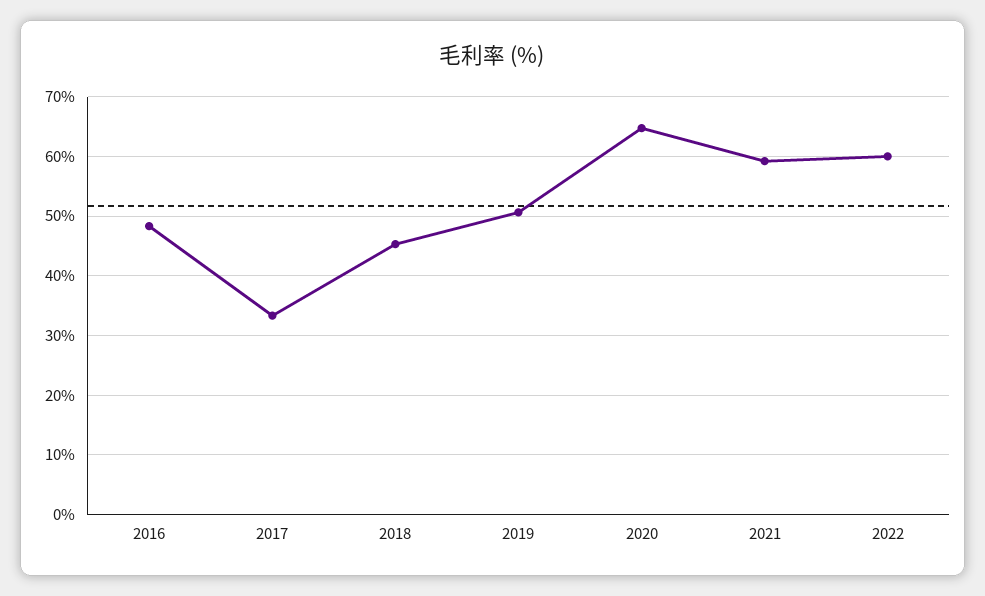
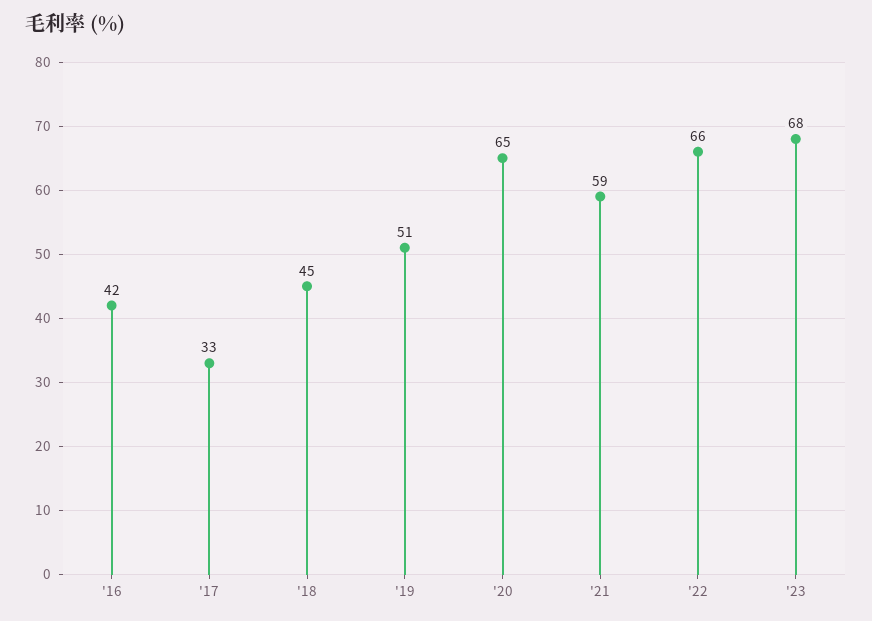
2016: 48 -> 42
2022: 60 -> 66
'23: none -> 68

